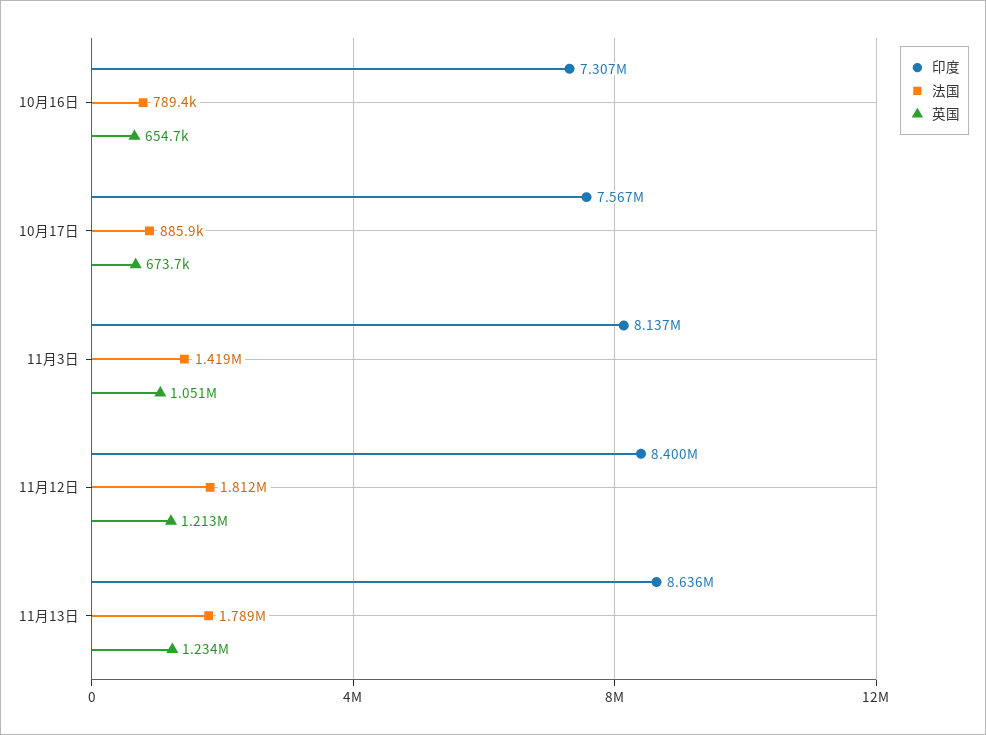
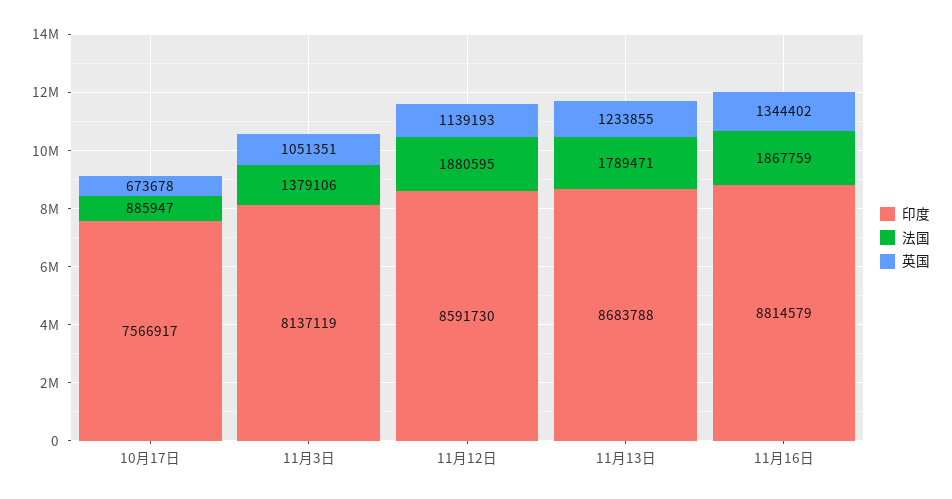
印度, 10月16日: 7307000 -> none
法国, 10月16日: 789400 -> none
英国, 10月16日: 654700 -> none
法国, 11月3日: 1419000 -> 1379106
印度, 11月12日: 8400000 -> 8591730
法国, 11月12日: 1812000 -> 1880595
英国, 11月12日: 1213000 -> 1139193
印度, 11月13日: 8636000 -> 8683788
印度, 11月16日: none -> 8814579
法国, 11月16日: none -> 1867759
英国, 11月16日: none -> 1344402

